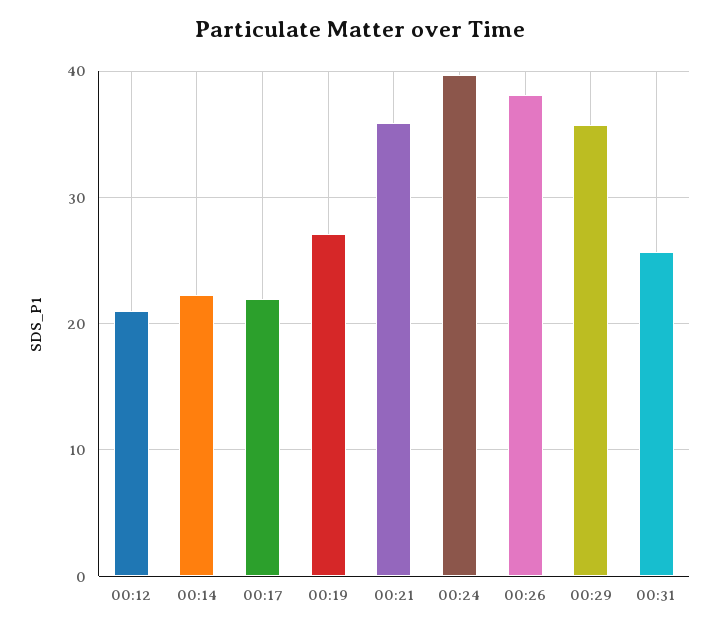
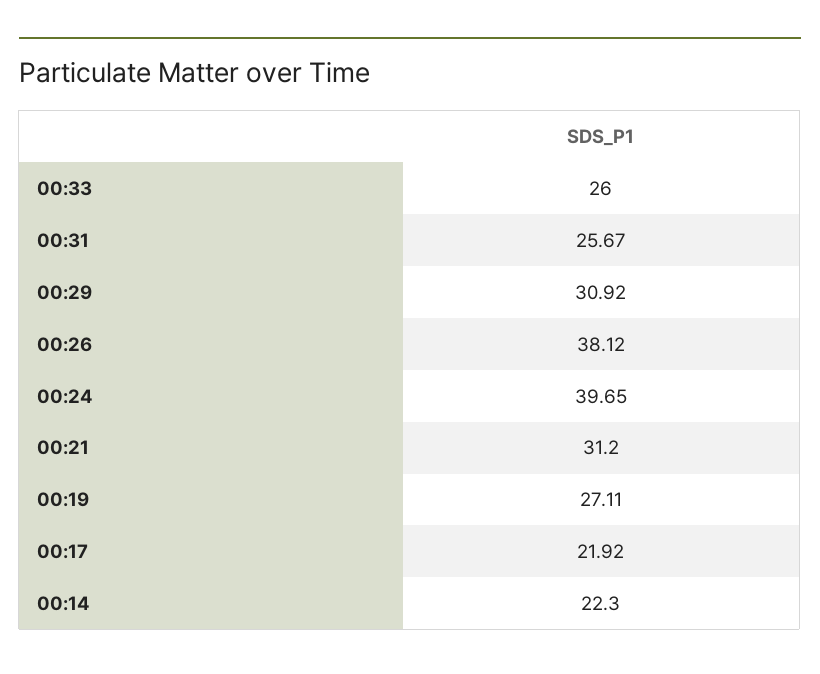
00:12: 21 -> none
00:21: 36 -> 31.2
00:29: 36 -> 30.92
00:33: none -> 26

